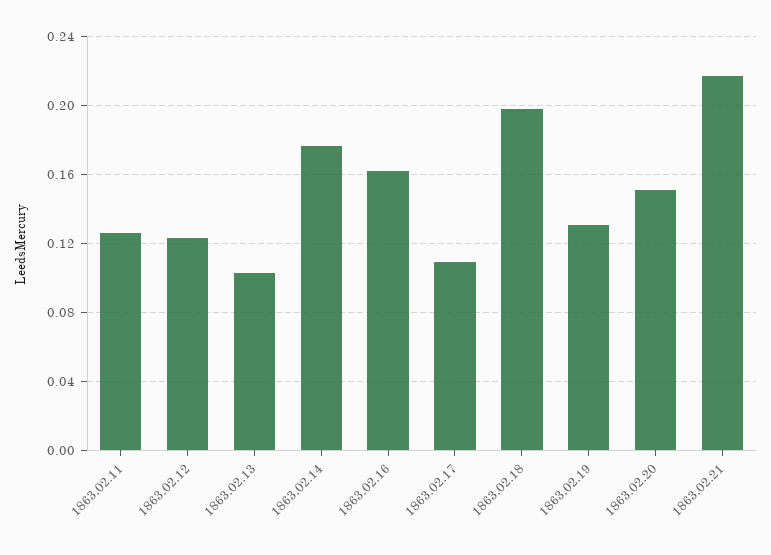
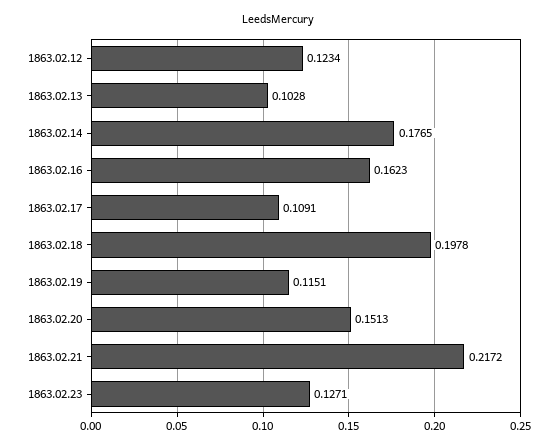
1863.02.11: 0.125 -> none
1863.02.19: 0.13 -> 0.1151
1863.02.23: none -> 0.1271

